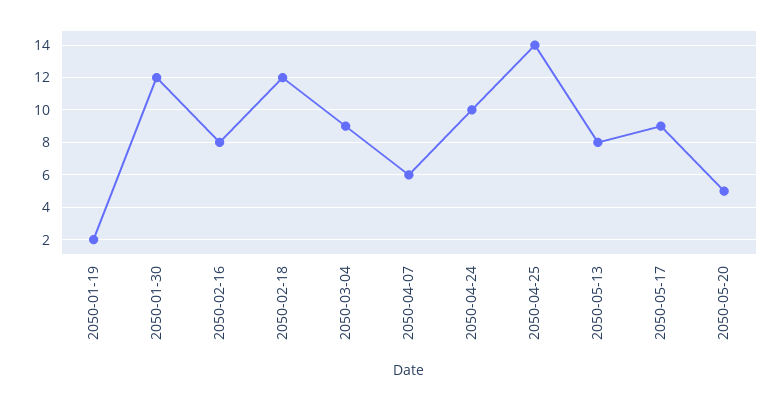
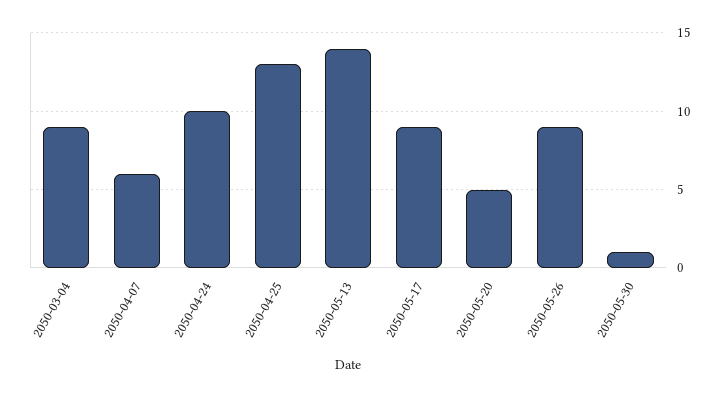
2050-01-19: 2 -> none
2050-01-30: 12 -> none
2050-02-16: 8 -> none
2050-02-18: 12 -> none
2050-04-25: 14 -> 13
2050-05-13: 8 -> 14
2050-05-26: none -> 9
2050-05-30: none -> 1

